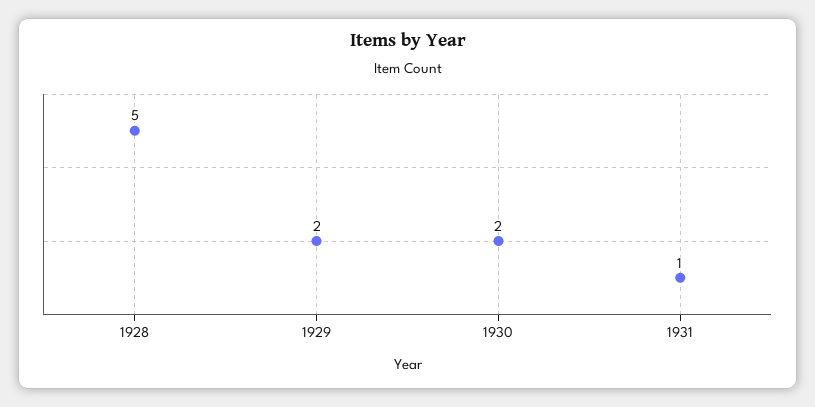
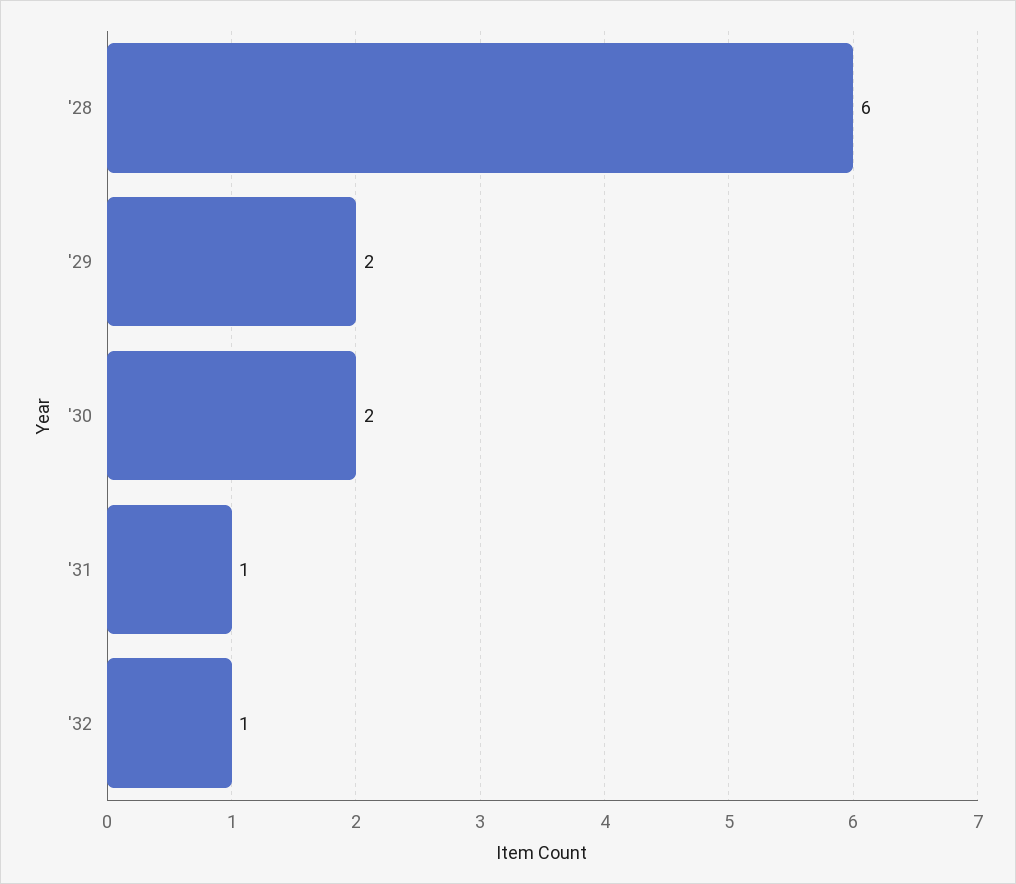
1928: 5 -> 6
'32: none -> 1

